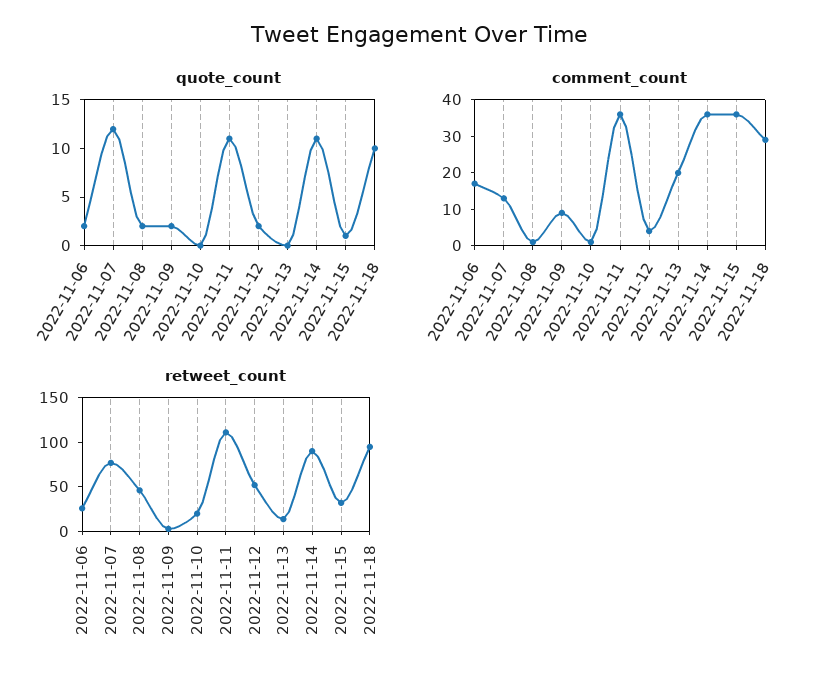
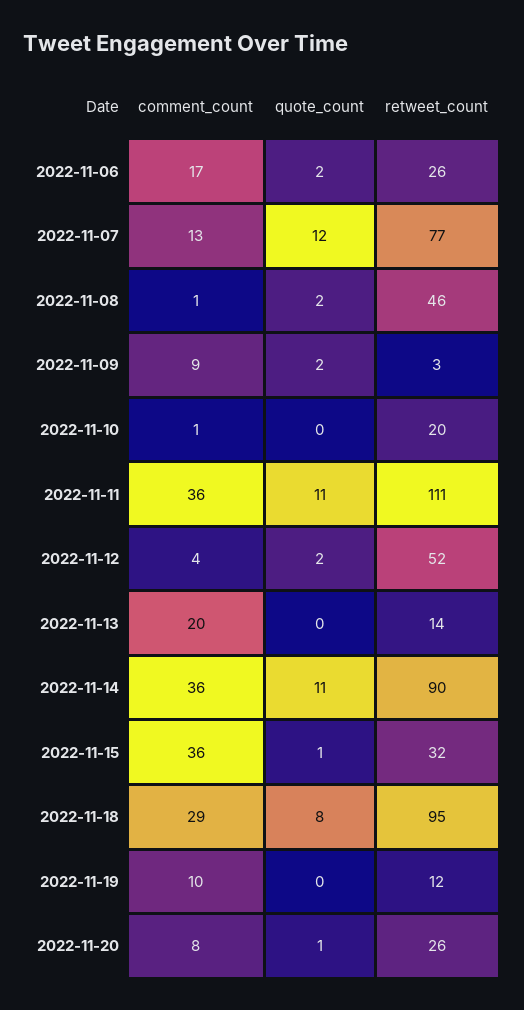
quote_count, 2022-11-18: 10 -> 8
comment_count, 2022-11-19: none -> 10
quote_count, 2022-11-19: none -> 0
retweet_count, 2022-11-19: none -> 12
comment_count, 2022-11-20: none -> 8
quote_count, 2022-11-20: none -> 1
retweet_count, 2022-11-20: none -> 26

